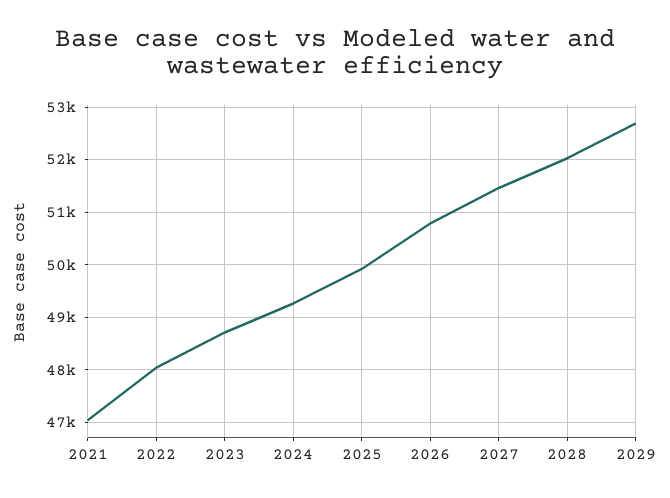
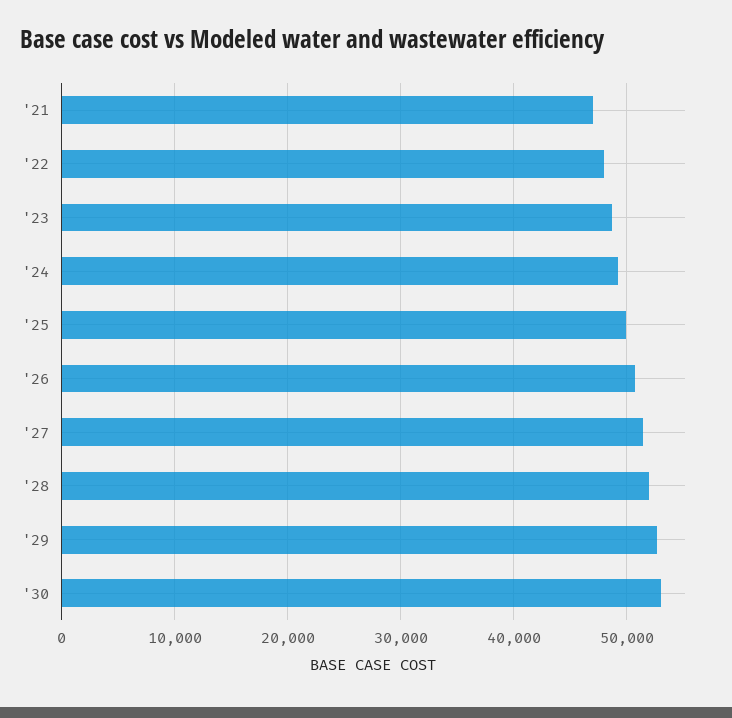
'30: none -> 53000

